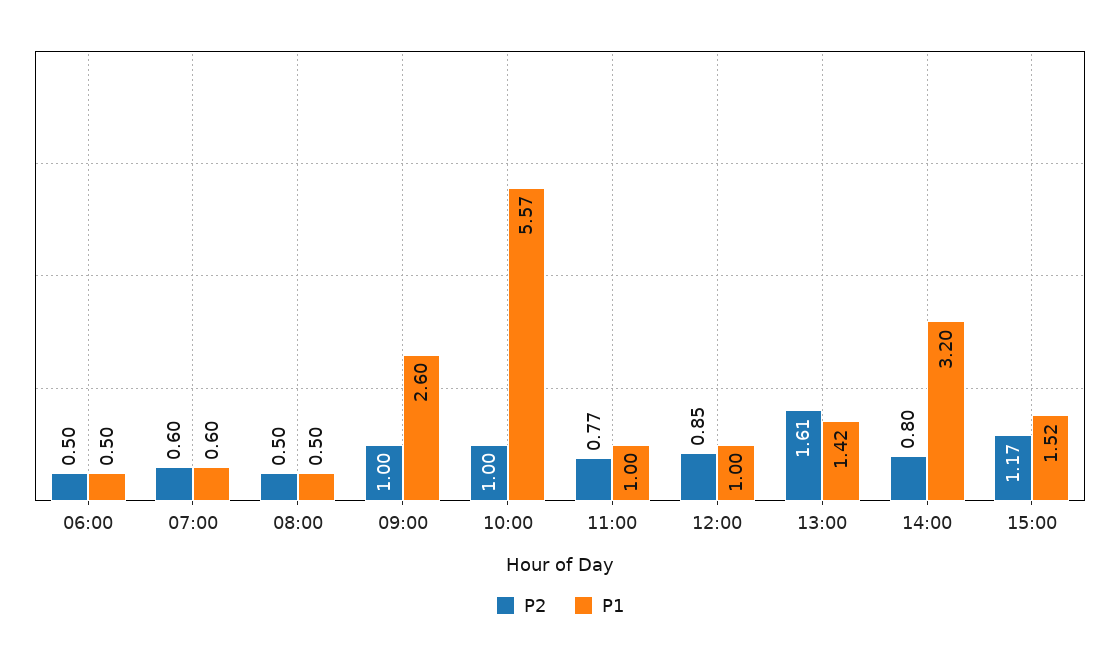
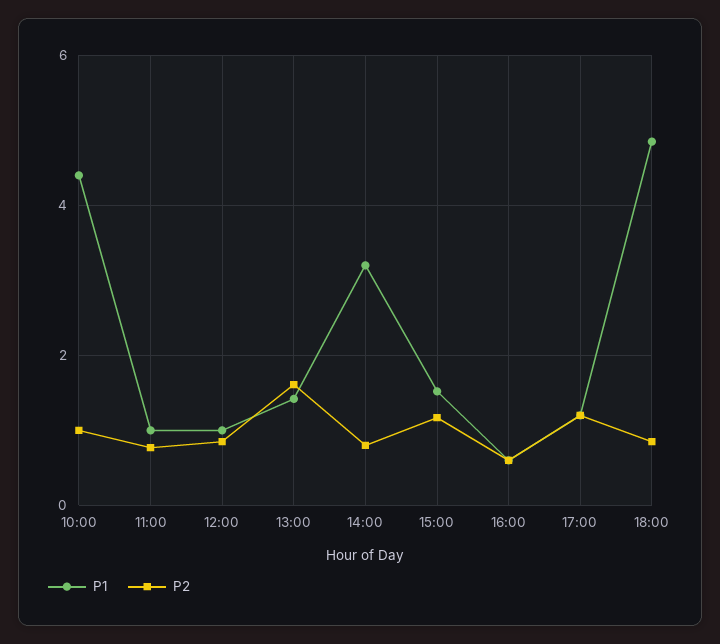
P2, 06:00: 0.5 -> none
P1, 06:00: 0.5 -> none
P2, 07:00: 0.6 -> none
P1, 07:00: 0.6 -> none
P2, 08:00: 0.5 -> none
P1, 08:00: 0.5 -> none
P2, 09:00: 1 -> none
P1, 09:00: 2.6 -> none
P1, 10:00: 5.57 -> 4.4
P1, 16:00: none -> 0.6
P2, 16:00: none -> 0.6
P1, 17:00: none -> 1.2
P2, 17:00: none -> 1.2
P1, 18:00: none -> 4.8
P2, 18:00: none -> 0.8

